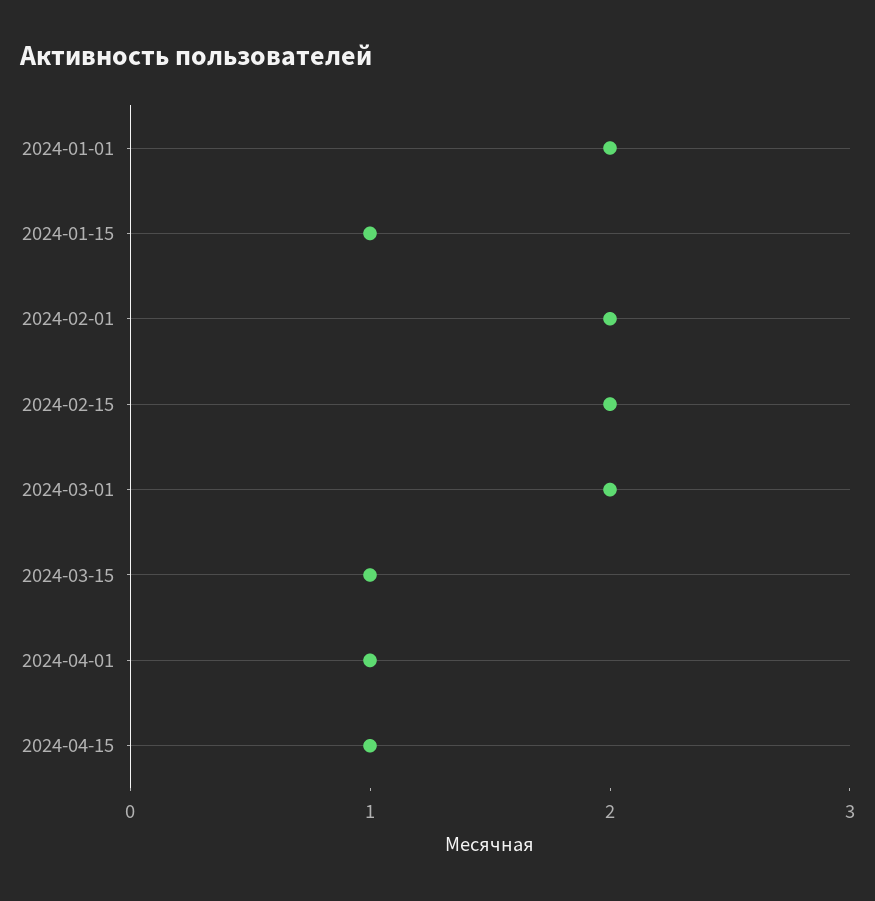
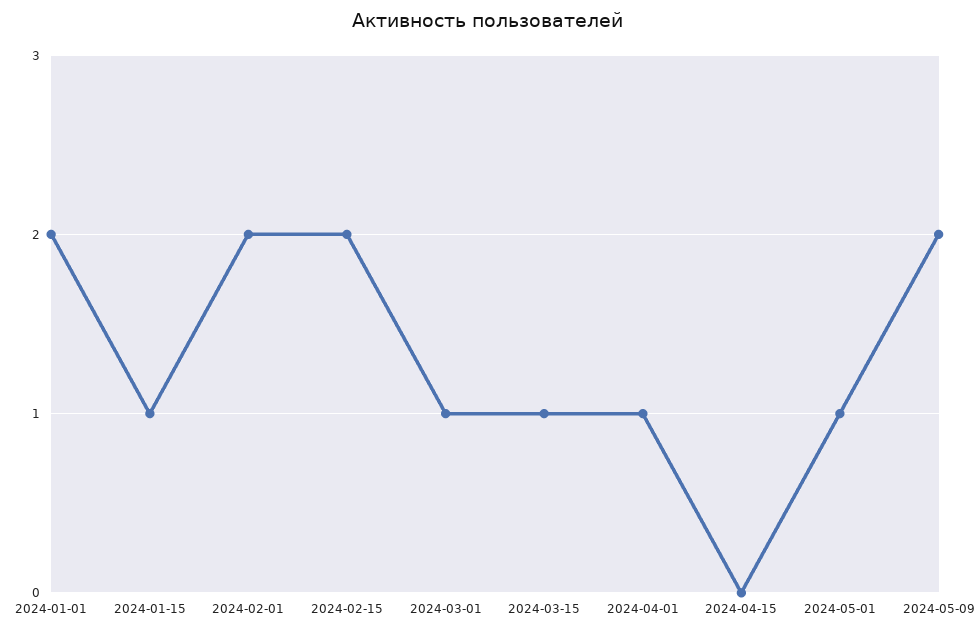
2024-03-01: 2 -> 1
2024-04-15: 1 -> 0
2024-05-01: none -> 1
2024-05-09: none -> 2

